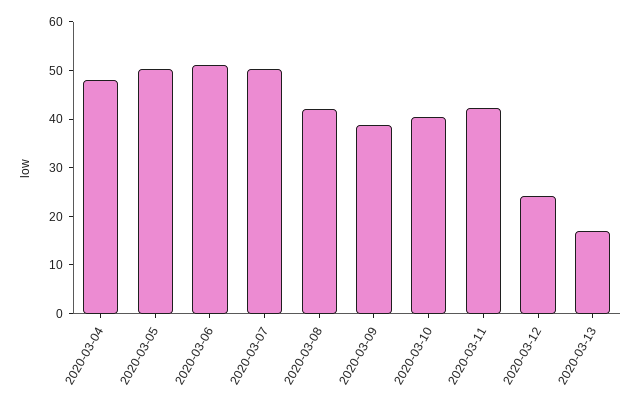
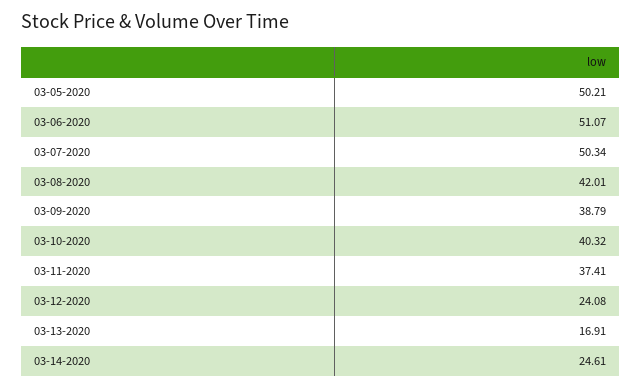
2020-03-04: 48 -> none
2020-03-11: 42 -> 37.41
03-14-2020: none -> 24.61

